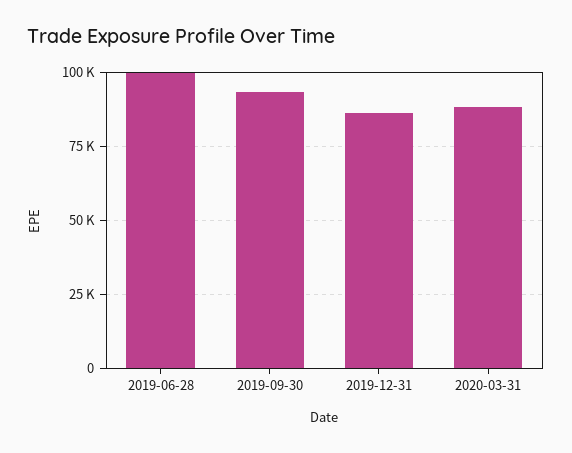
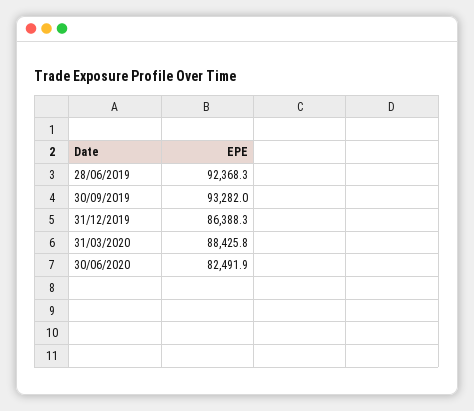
2019-06-28: 100000 -> 92368.3
30/06/2020: none -> 82491.9

